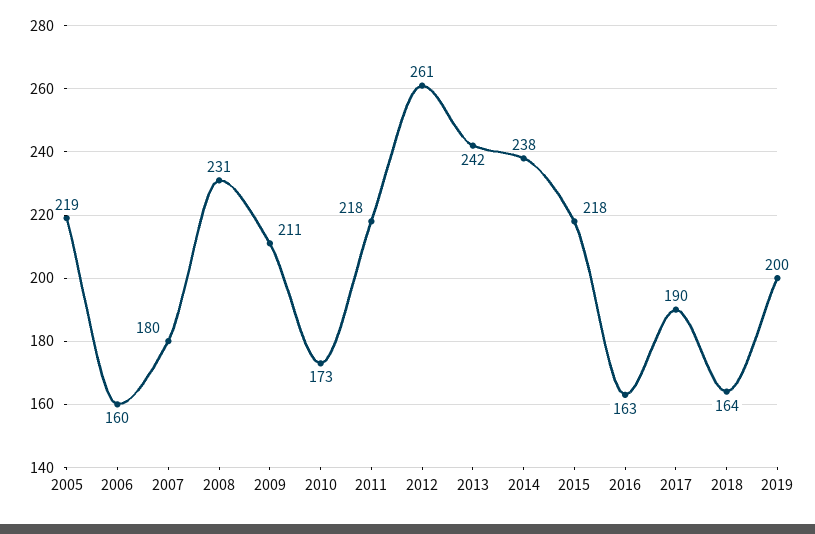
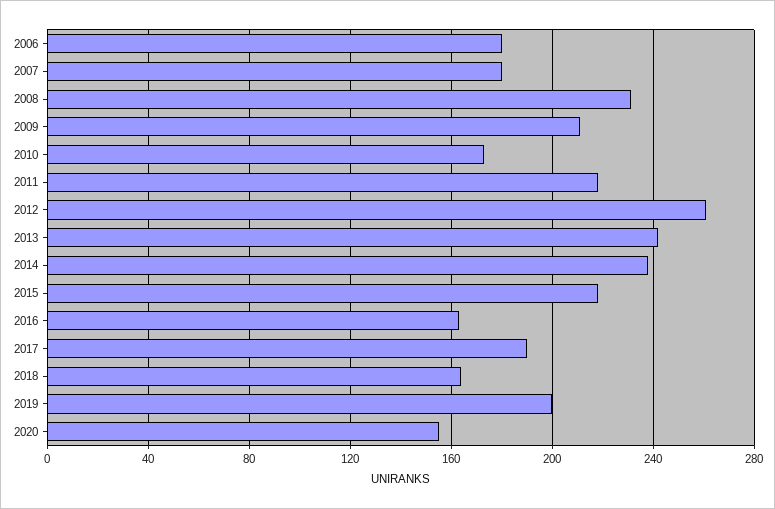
2005: 219 -> none
2006: 160 -> 180
2020: none -> 155

